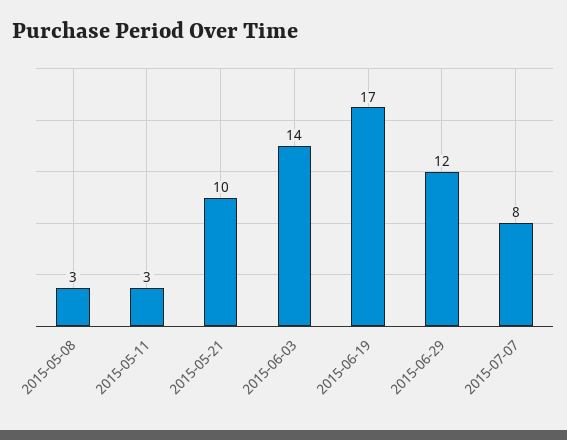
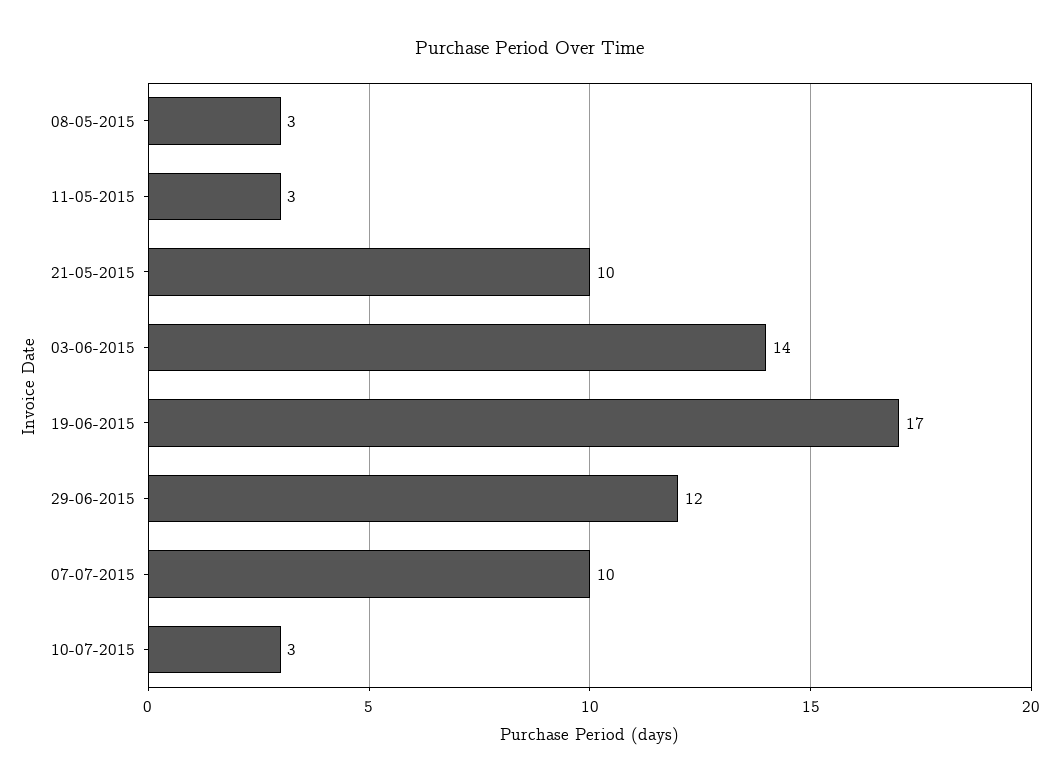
2015-07-07: 8 -> 10
10-07-2015: none -> 3

